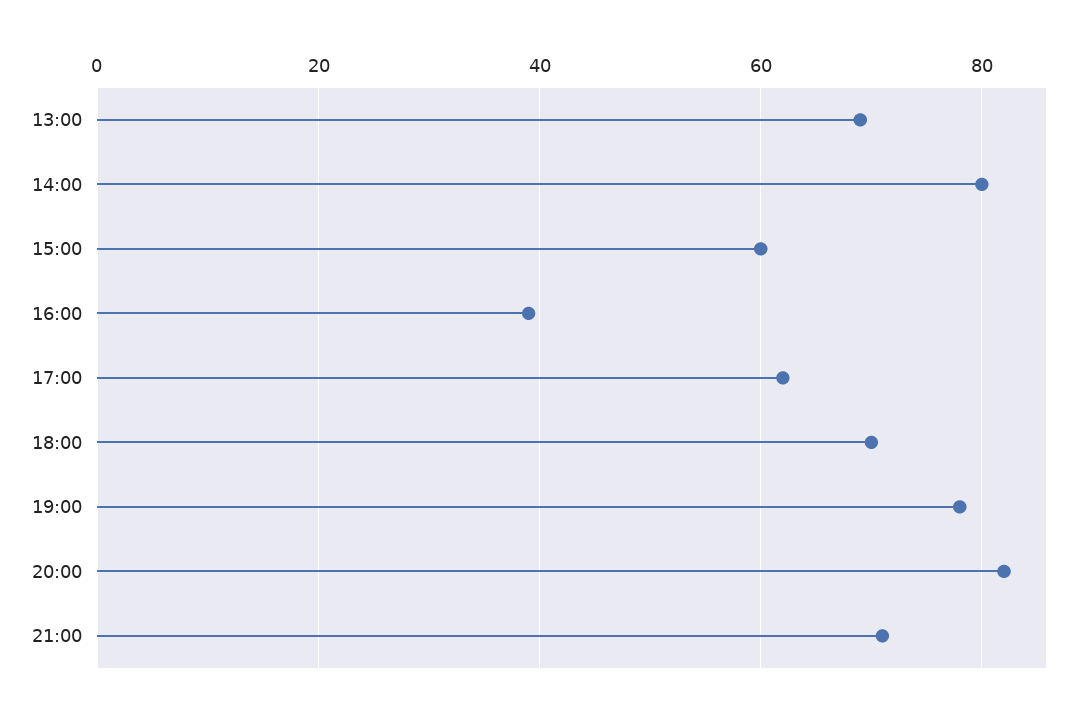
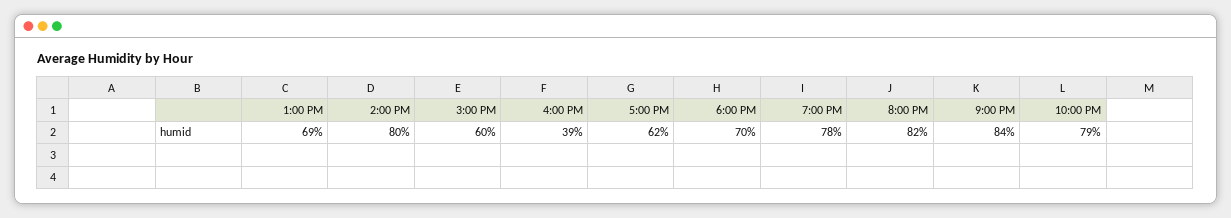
21:00: 70 -> 84
10:00 PM: none -> 79

